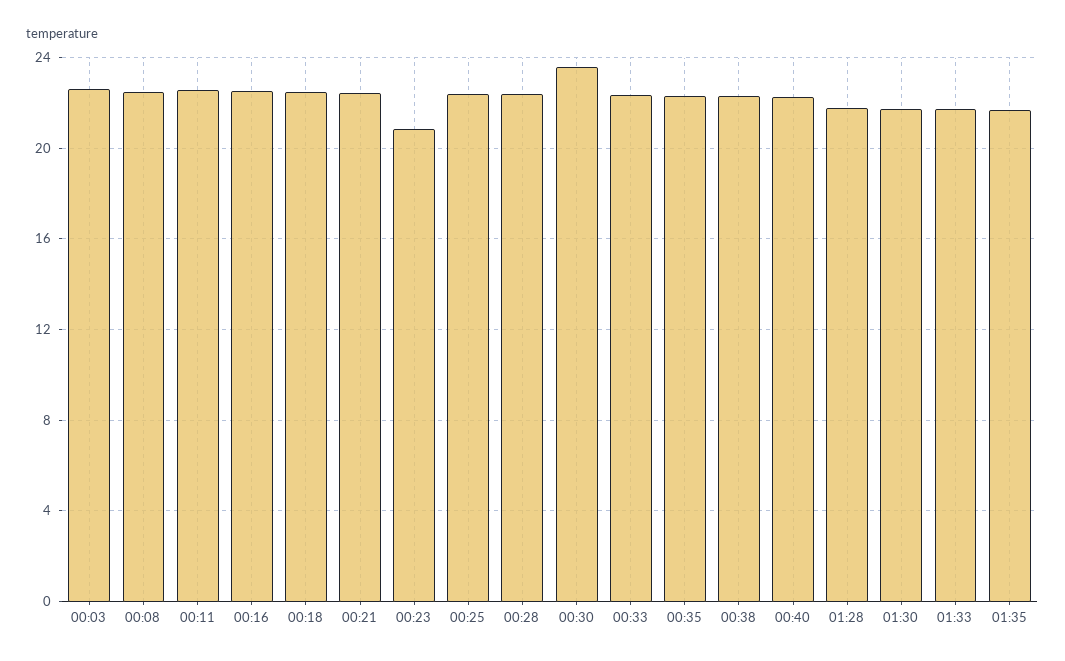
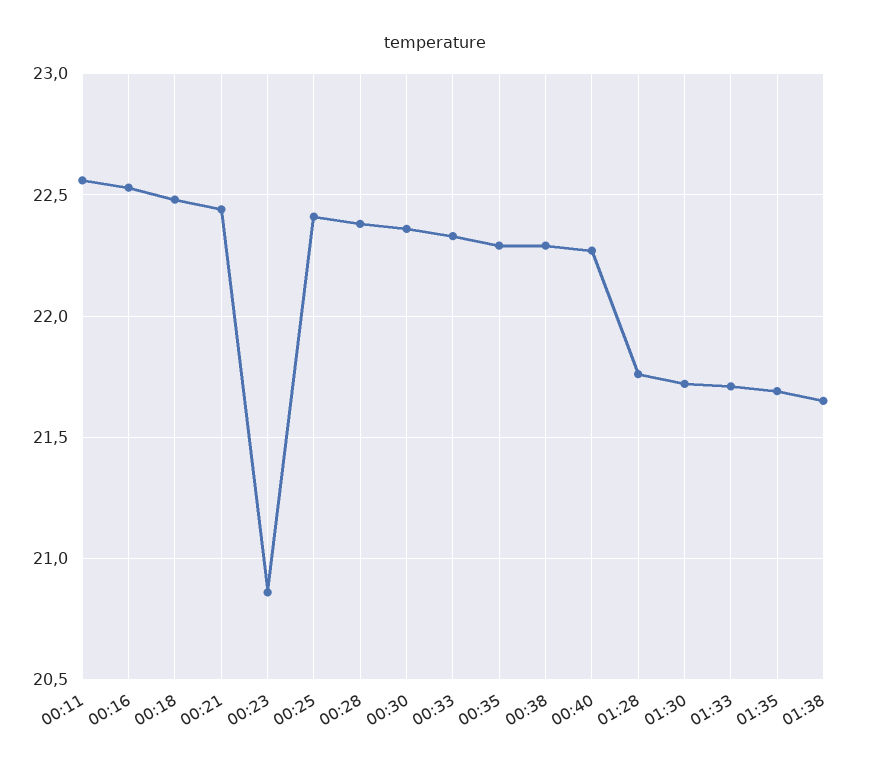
00:03: 22.5 -> none
00:08: 22.5 -> none
00:30: 23.5 -> 22.35
01:38: none -> 21.65

